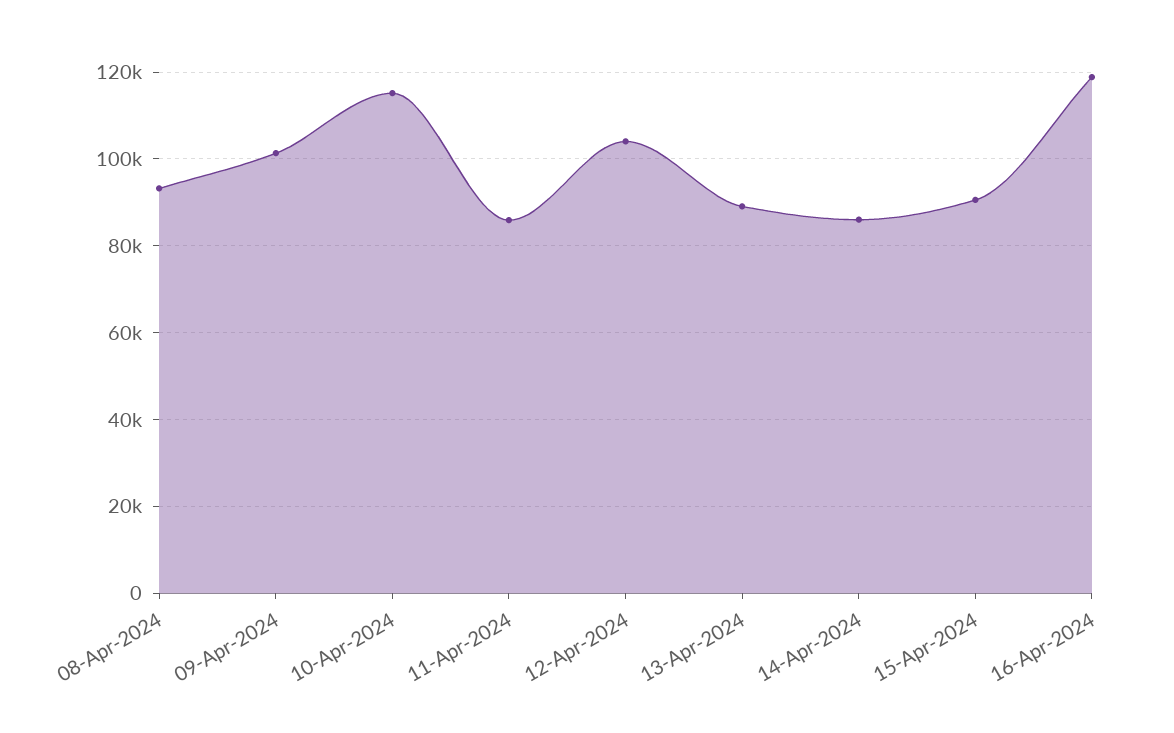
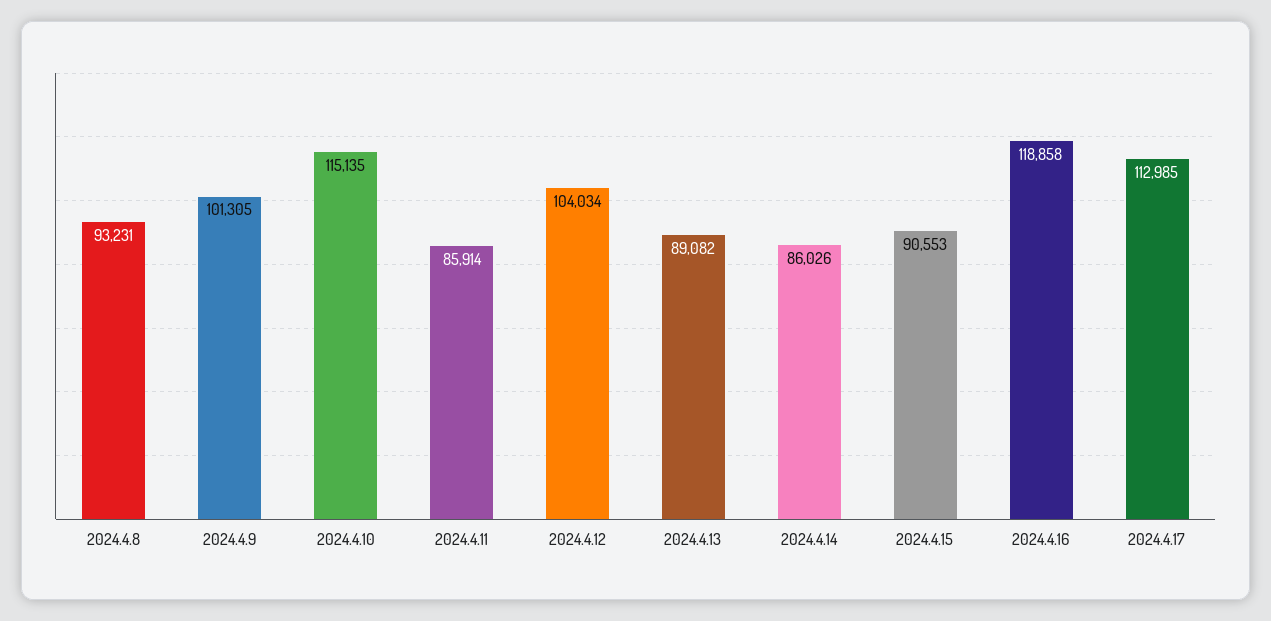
2024.4.17: none -> 112985

